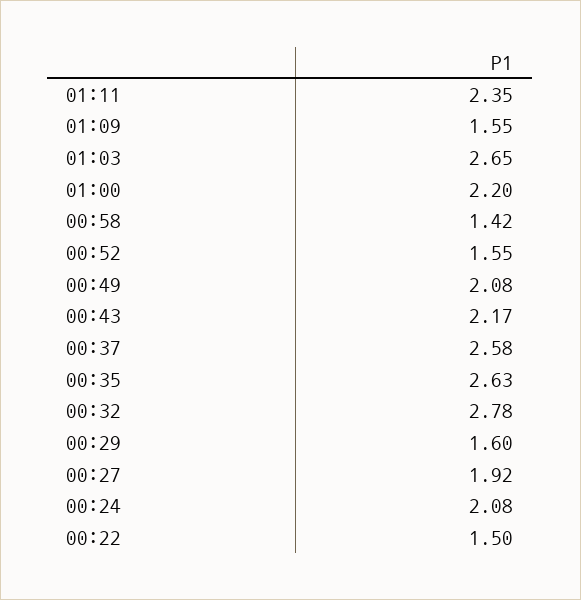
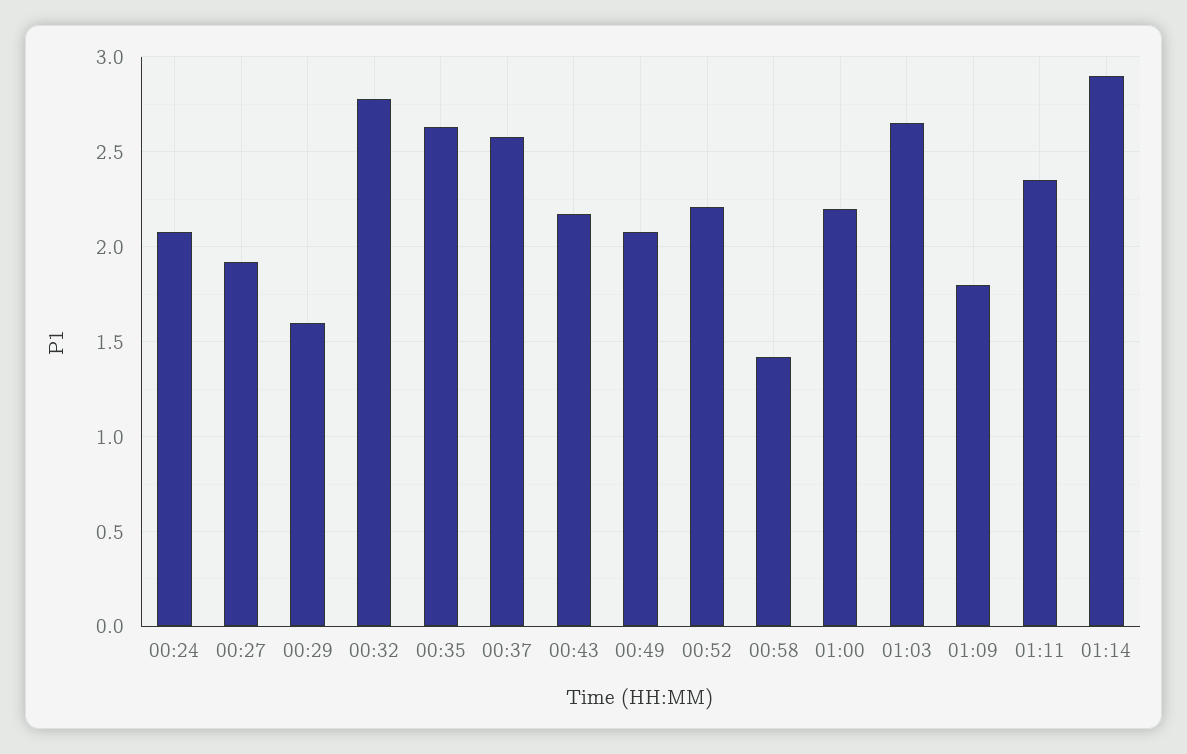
01:09: 1.55 -> 1.8
00:52: 1.55 -> 2.2
00:22: 1.5 -> none
01:14: none -> 2.9

